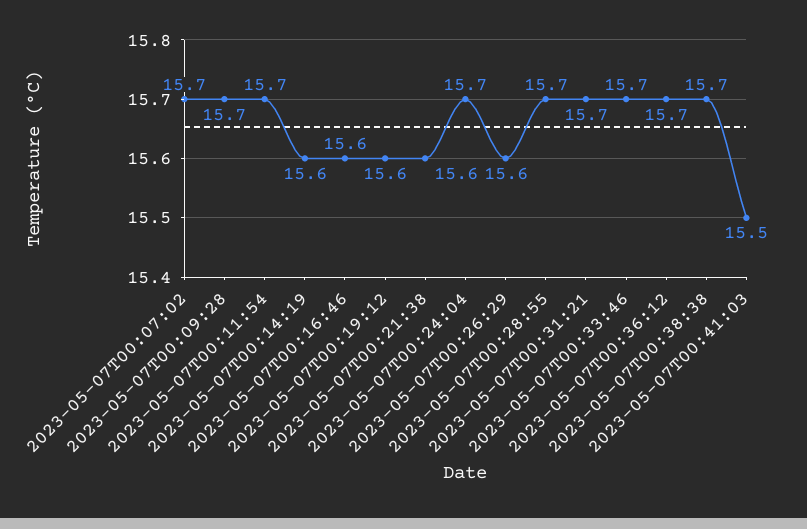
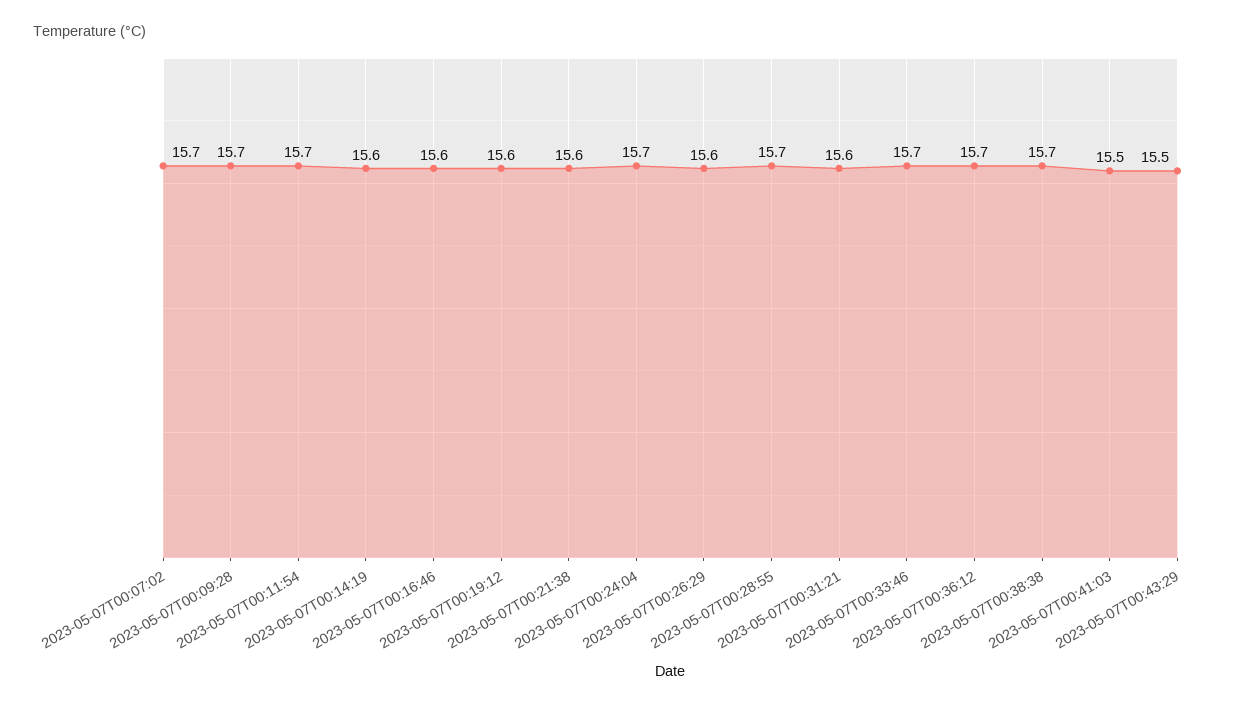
2023-05-07T00:31:21: 15.7 -> 15.6
2023-05-07T00:43:29: none -> 15.5

